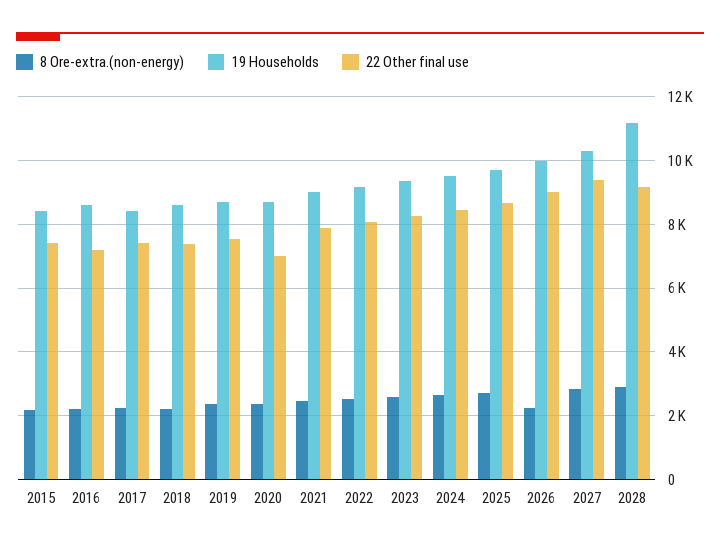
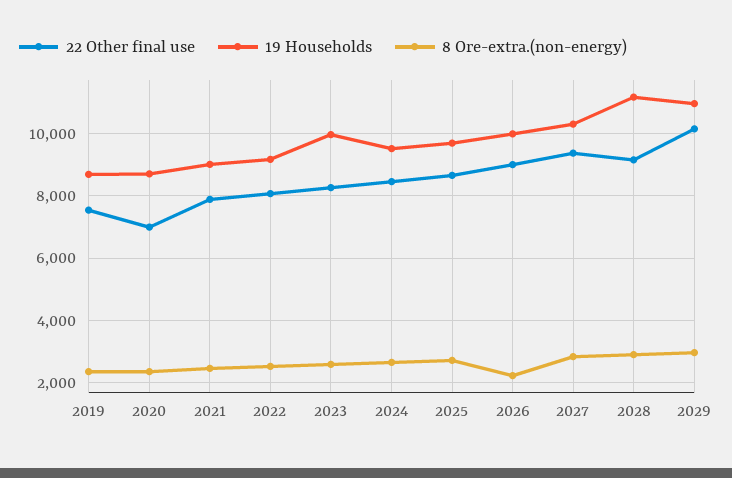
8 Ore-extra.(non-energy), 2015: 2200 -> none
19 Households, 2015: 8400 -> none
22 Other final use, 2015: 7400 -> none
8 Ore-extra.(non-energy), 2016: 2200 -> none
19 Households, 2016: 8600 -> none
22 Other final use, 2016: 7200 -> none
8 Ore-extra.(non-energy), 2017: 2200 -> none
19 Households, 2017: 8400 -> none
22 Other final use, 2017: 7400 -> none
8 Ore-extra.(non-energy), 2018: 2200 -> none
19 Households, 2018: 8600 -> none
22 Other final use, 2018: 7400 -> none
19 Households, 2023: 9400 -> 10000
22 Other final use, 2029: none -> 10200
19 Households, 2029: none -> 11000
8 Ore-extra.(non-energy), 2029: none -> 3000

